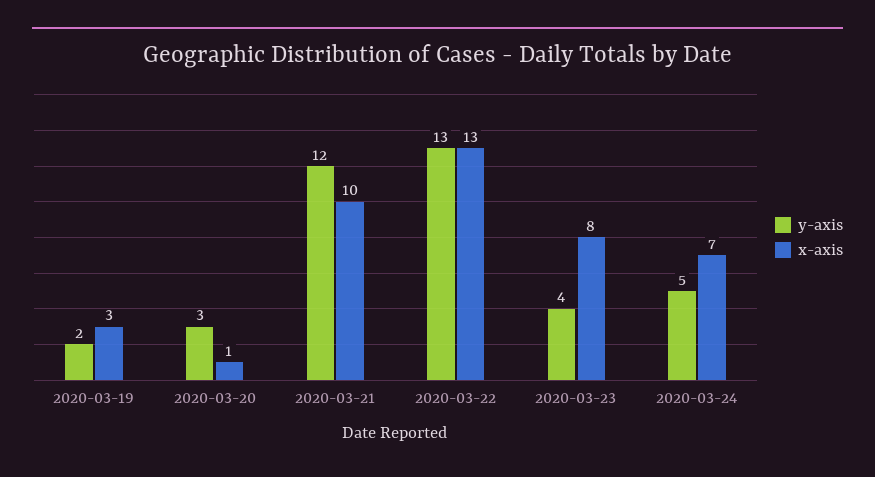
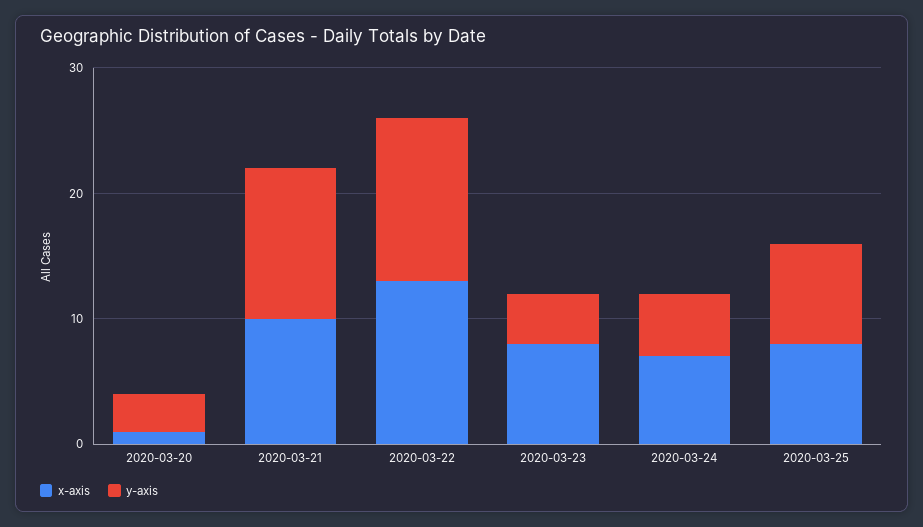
y-axis, 2020-03-19: 2 -> none
x-axis, 2020-03-19: 3 -> none
x-axis, 2020-03-25: none -> 8
y-axis, 2020-03-25: none -> 8

